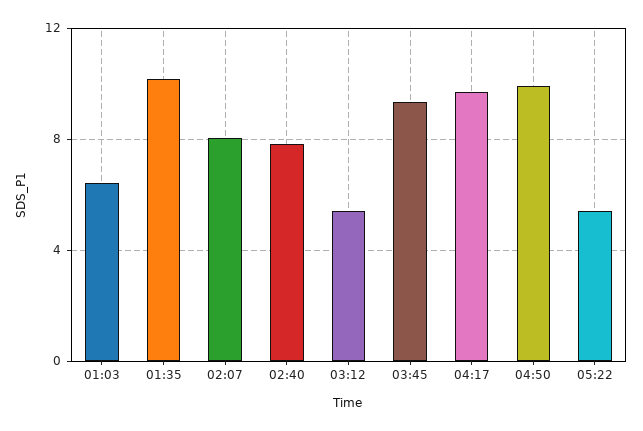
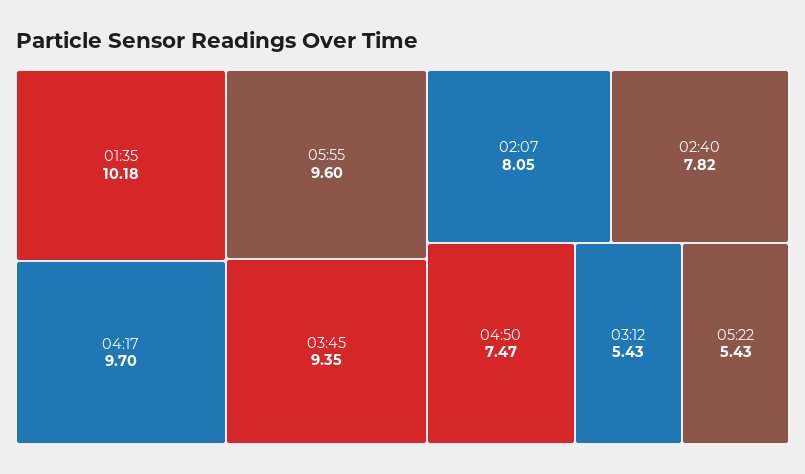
01:03: 6.5 -> none
04:50: 10 -> 7.47
05:55: none -> 9.6

